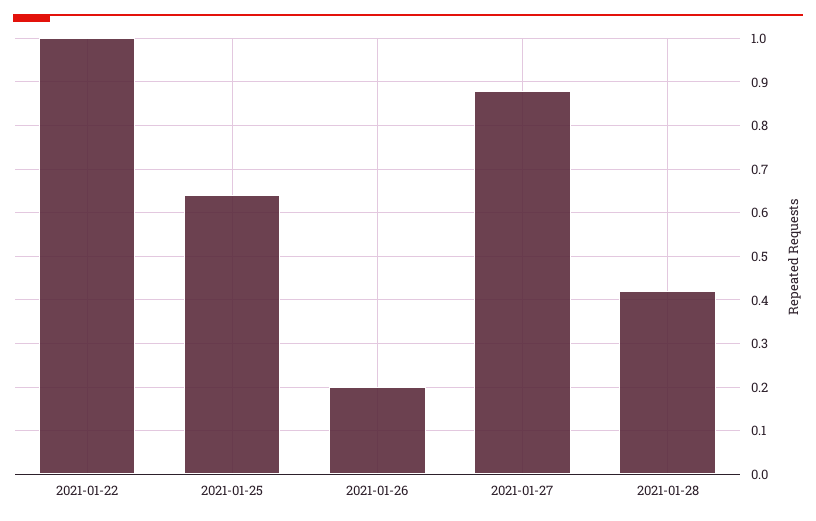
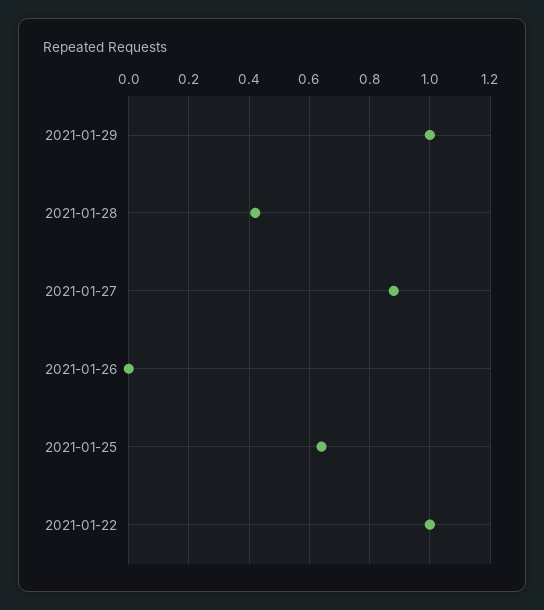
2021-01-26: 0.2 -> 0
2021-01-29: none -> 1

